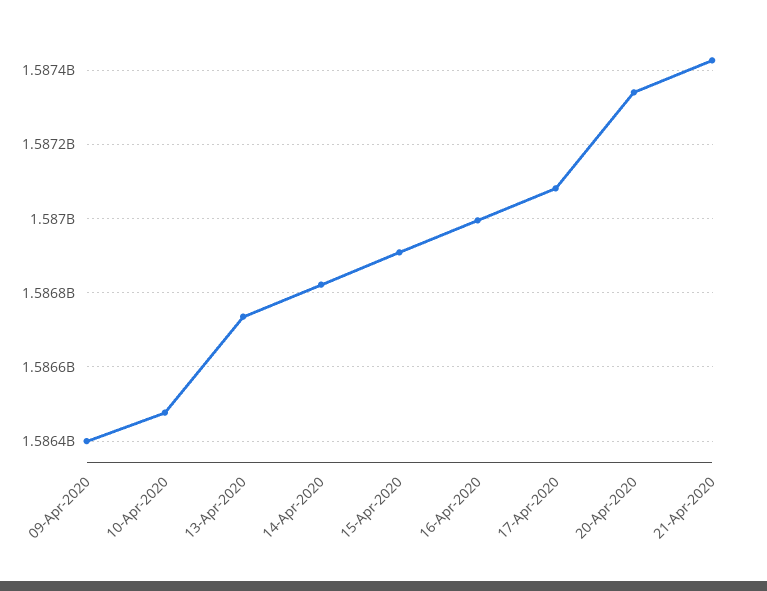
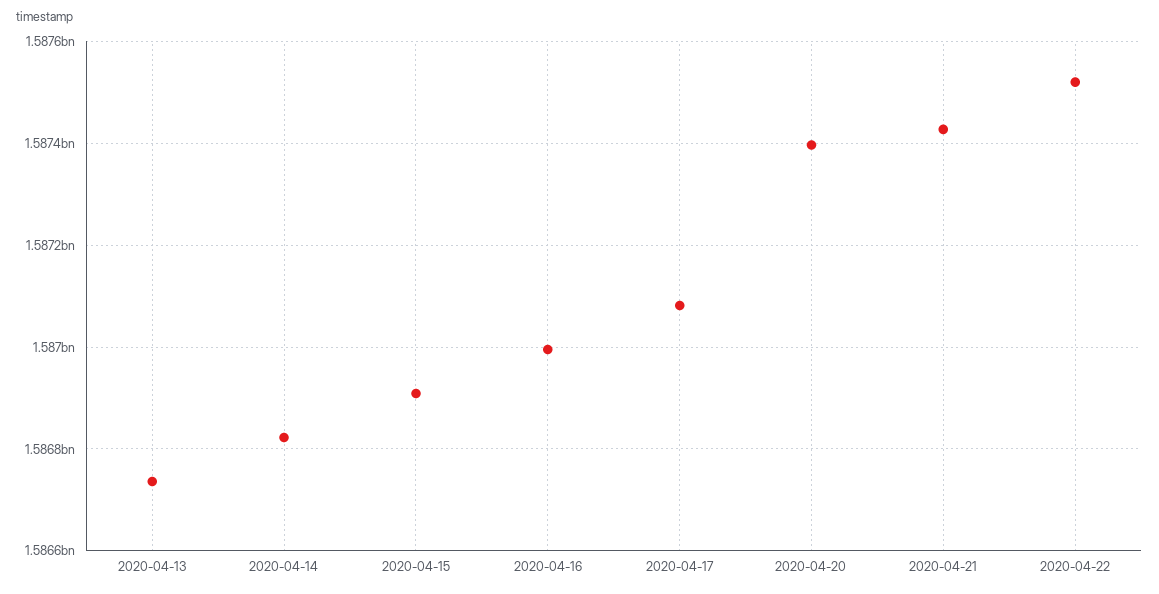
09-Apr-2020: 1586400000 -> none
10-Apr-2020: 1586480000 -> none
20-Apr-2020: 1587340000 -> 1587400000
2020-04-22: none -> 1587520000

